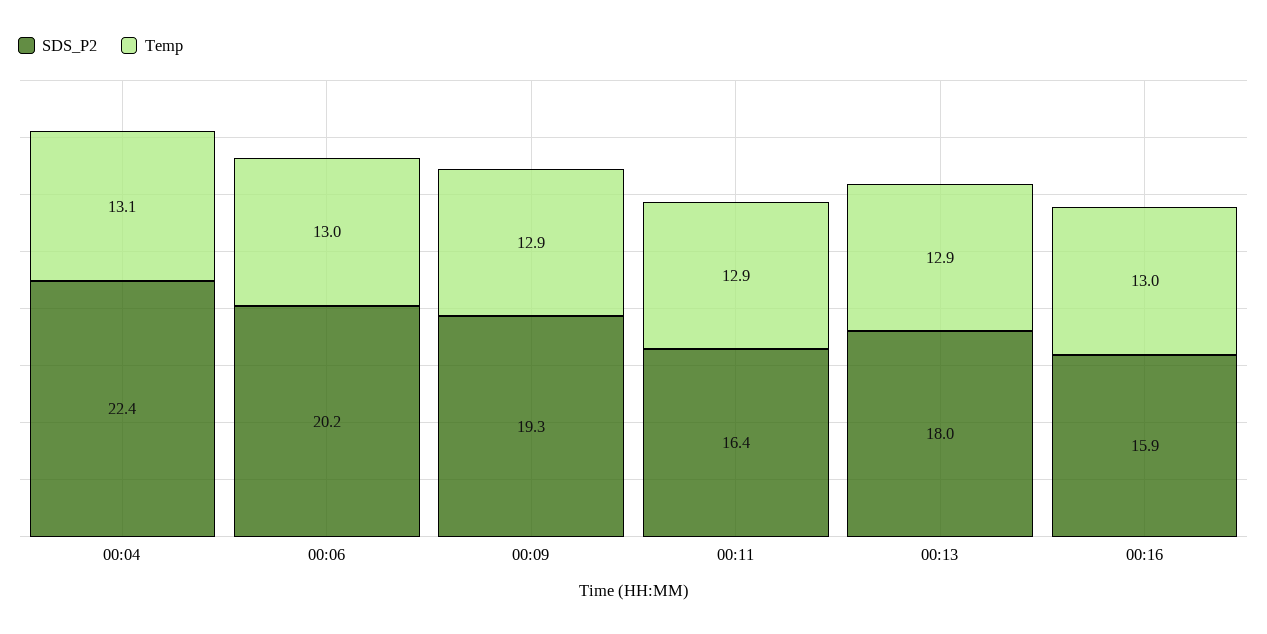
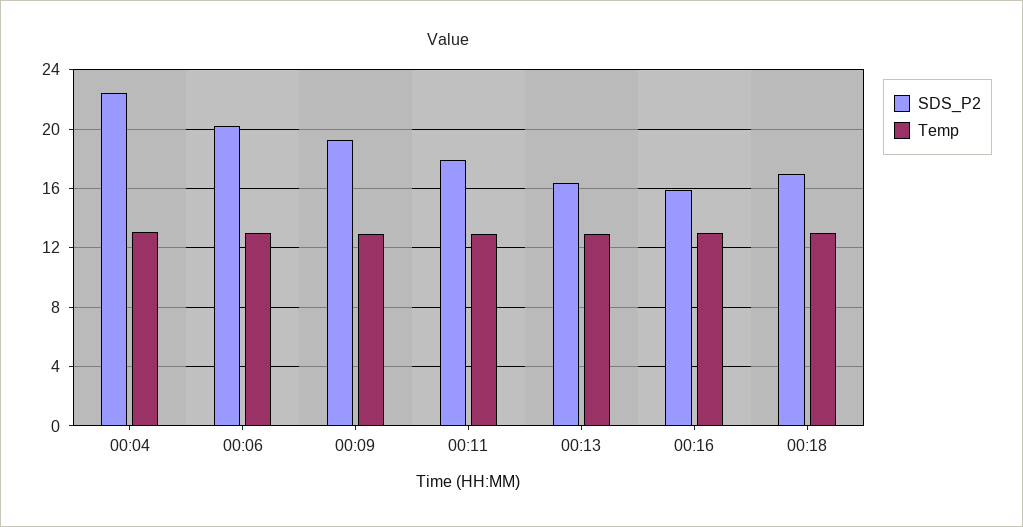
SDS_P2, 00:11: 16.4 -> 18
SDS_P2, 00:13: 18 -> 16.5
SDS_P2, 00:18: none -> 17
Temp, 00:18: none -> 13

